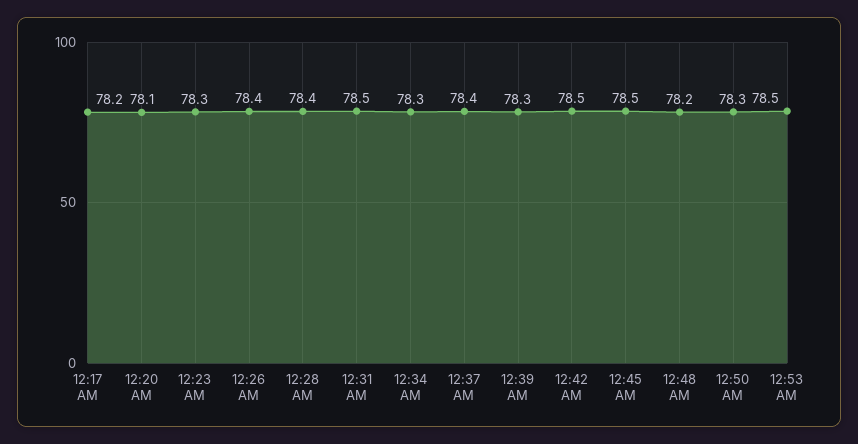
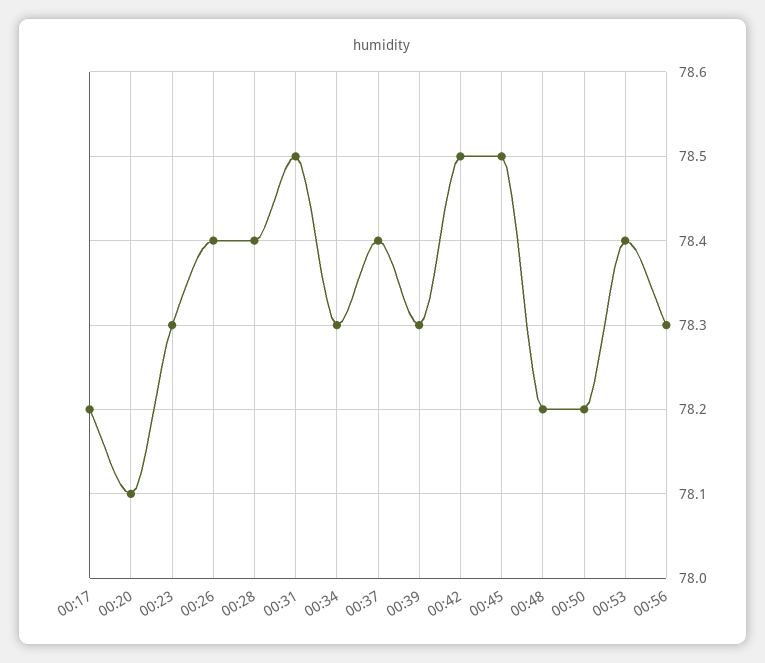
12:50 AM: 78.3 -> 78.2
12:53 AM: 78.5 -> 78.4
00:56: none -> 78.3

